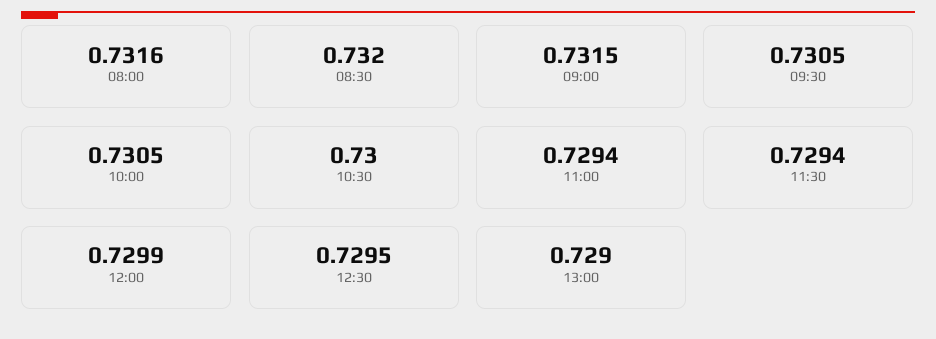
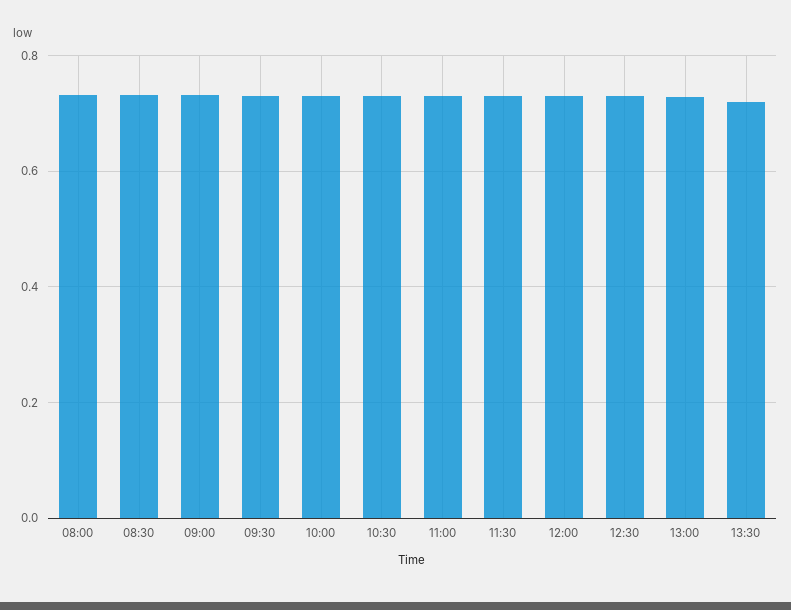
13:30: none -> 0.72

